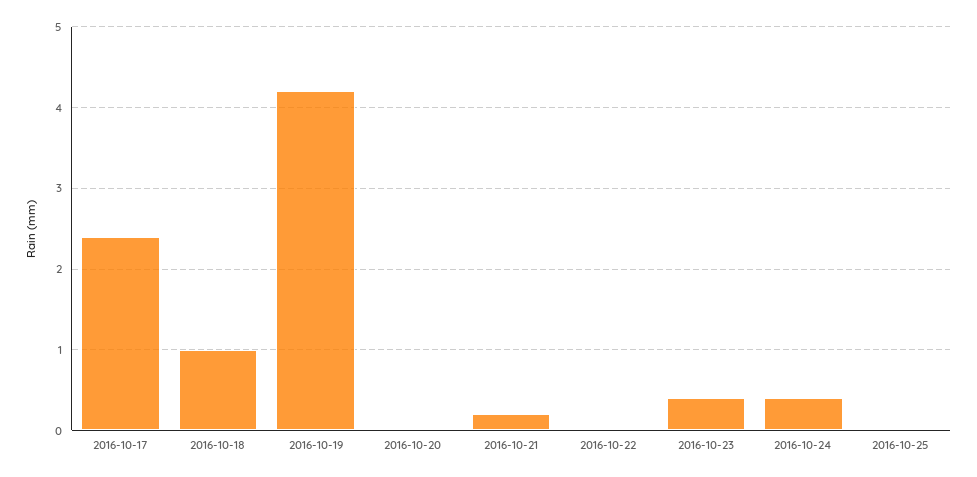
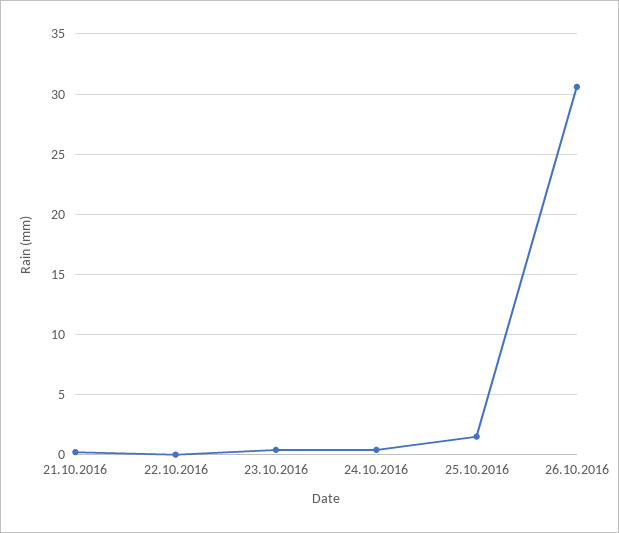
2016-10-17: 2.4 -> none
2016-10-18: 1 -> none
2016-10-19: 4.2 -> none
2016-10-20: 0 -> none
2016-10-25: 0 -> 1.5
26.10.2016: none -> 30.5

